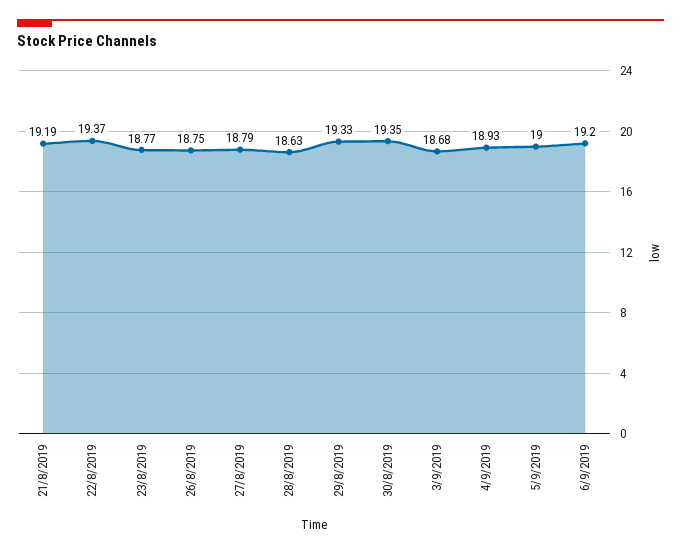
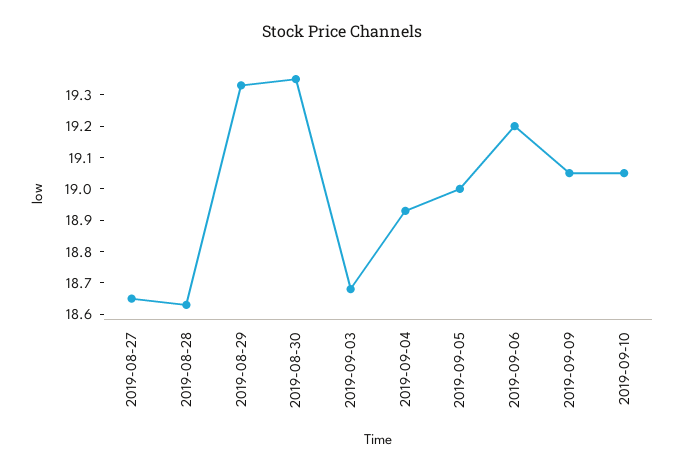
21/8/2019: 19.19 -> none
22/8/2019: 19.37 -> none
23/8/2019: 18.77 -> none
26/8/2019: 18.75 -> none
27/8/2019: 18.79 -> 18.65
2019-09-09: none -> 19.05
2019-09-10: none -> 19.05

